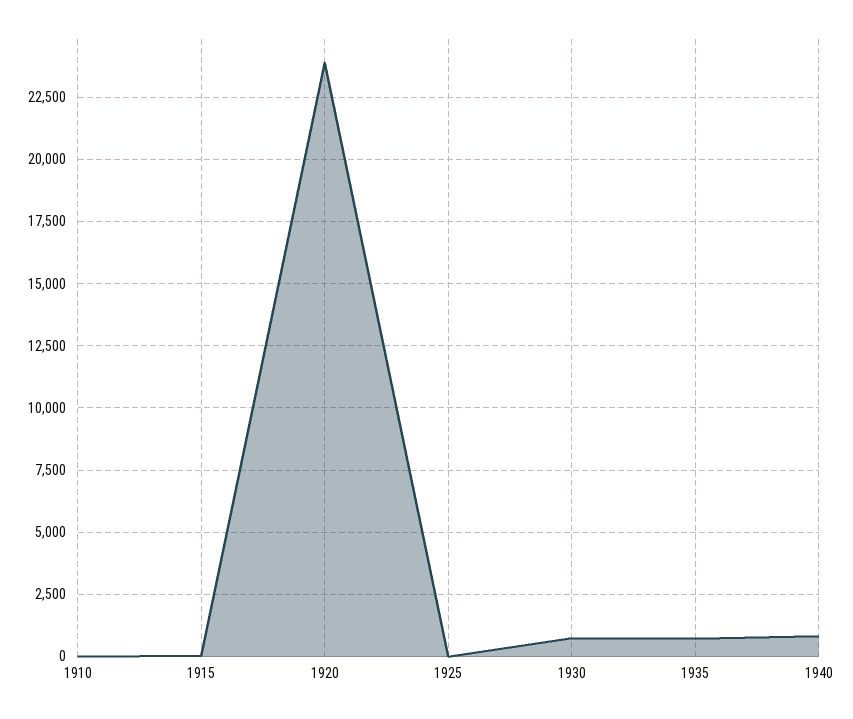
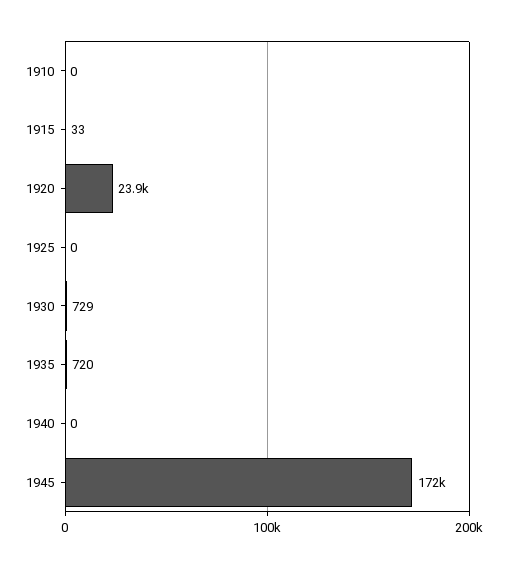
1940: 750 -> 0
1945: none -> 172000

